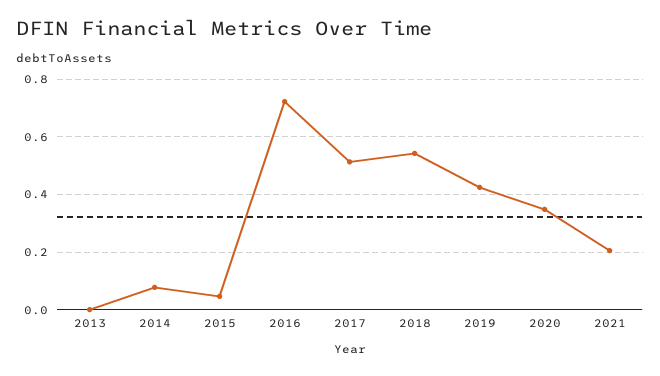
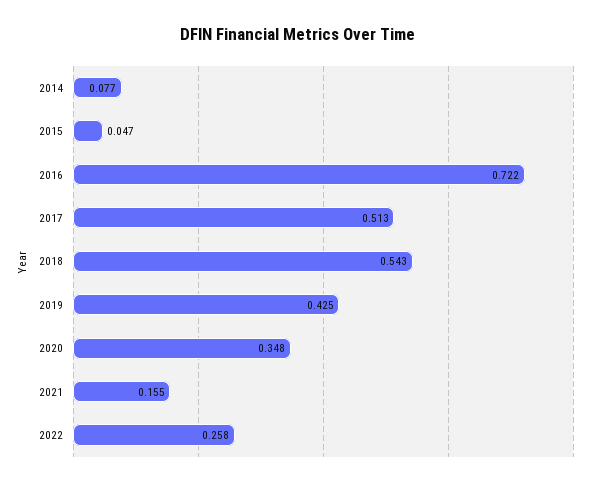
2013: 0 -> none
2021: 0.2 -> 0.155
2022: none -> 0.258

